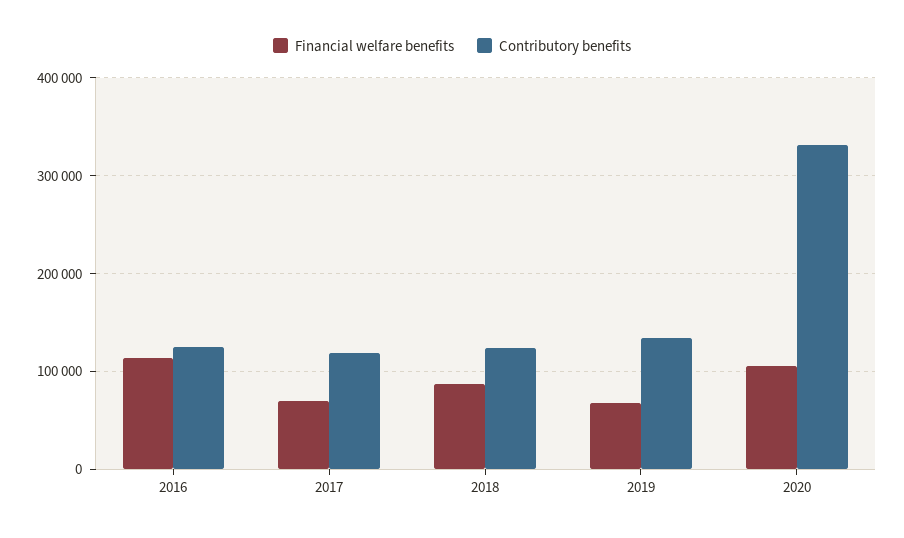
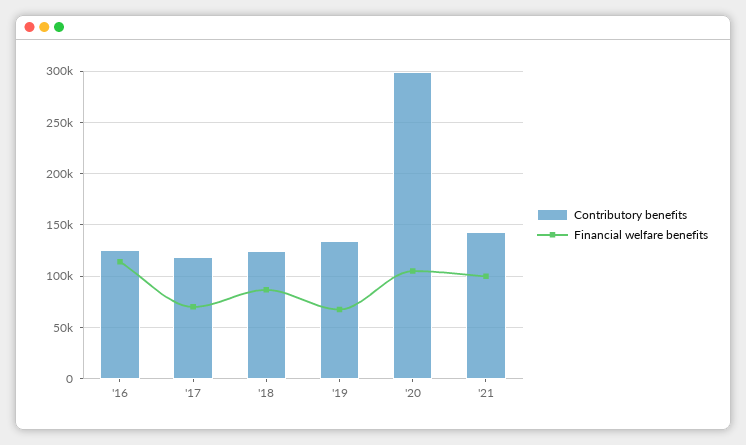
Contributory benefits, 2020: 330000 -> 300000
Contributory benefits, '21: none -> 140000
Financial welfare benefits, '21: none -> 100000

